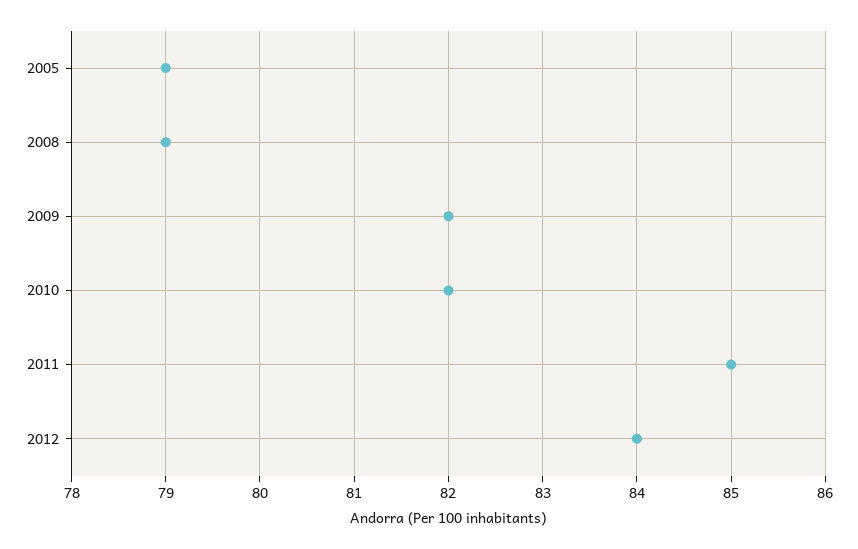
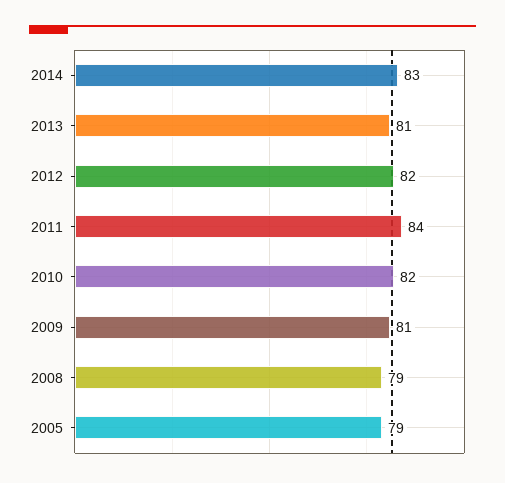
2009: 82 -> 81
2011: 85 -> 84
2012: 84 -> 82
2014: none -> 83
2013: none -> 81

